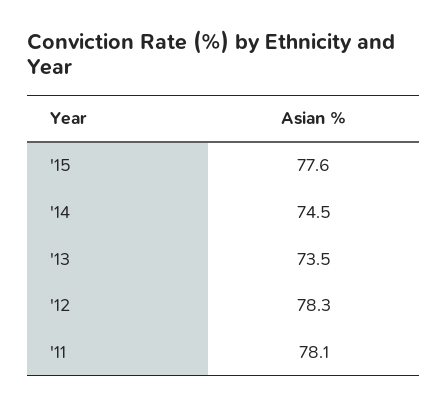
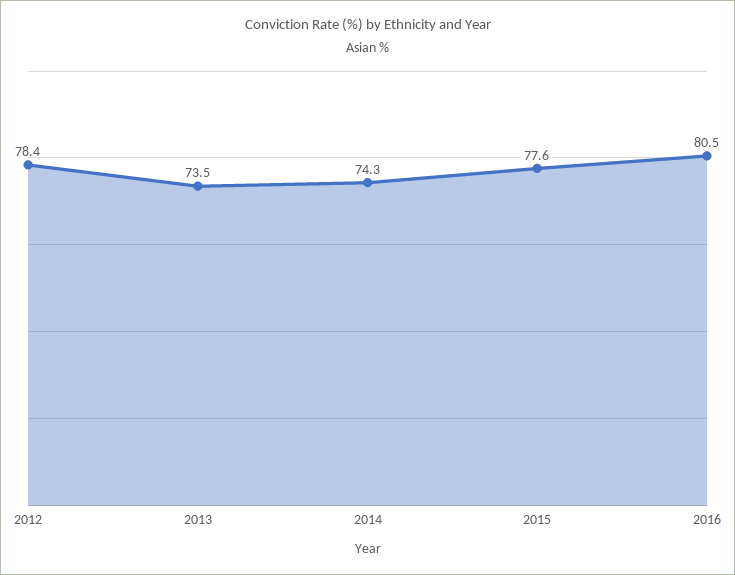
'14: 74.5 -> 74.3
'12: 78.3 -> 78.4
'11: 78.1 -> none
2016: none -> 80.5

